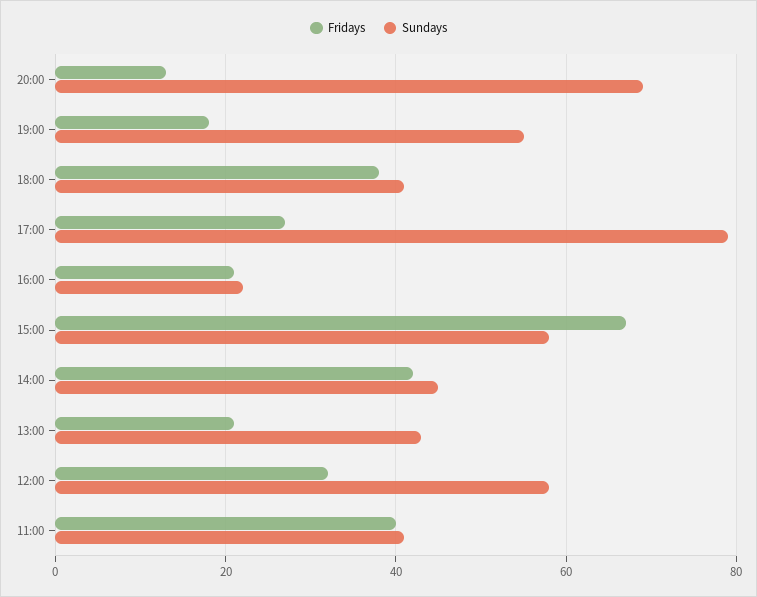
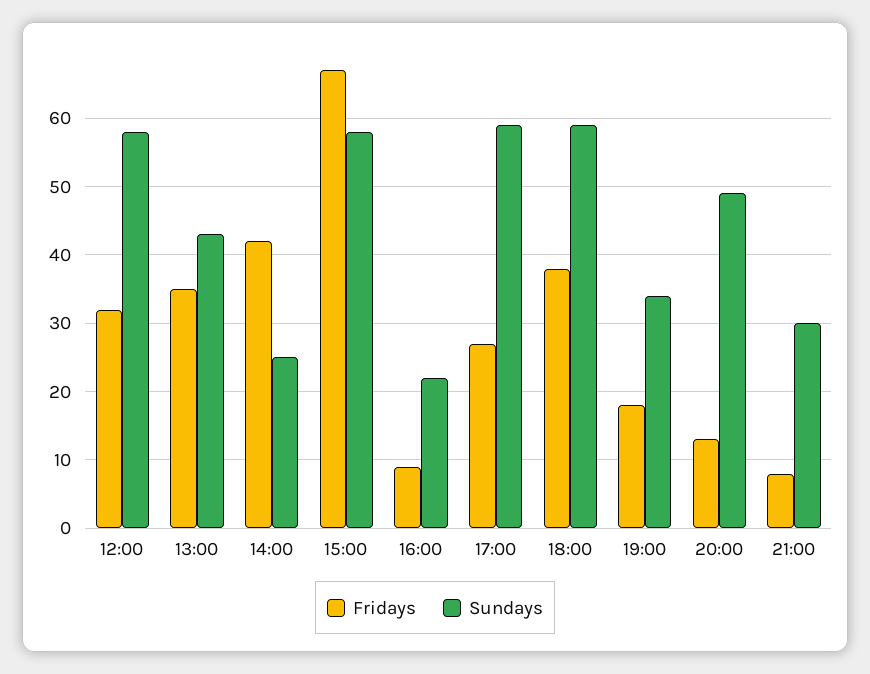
Sundays, 20:00: 70 -> 49
Sundays, 19:00: 55 -> 34
Sundays, 18:00: 40 -> 59
Sundays, 17:00: 80 -> 59
Fridays, 16:00: 20 -> 9
Sundays, 14:00: 45 -> 25
Fridays, 13:00: 20 -> 35
Fridays, 11:00: 40 -> none
Sundays, 11:00: 40 -> none
Fridays, 21:00: none -> 8
Sundays, 21:00: none -> 30

